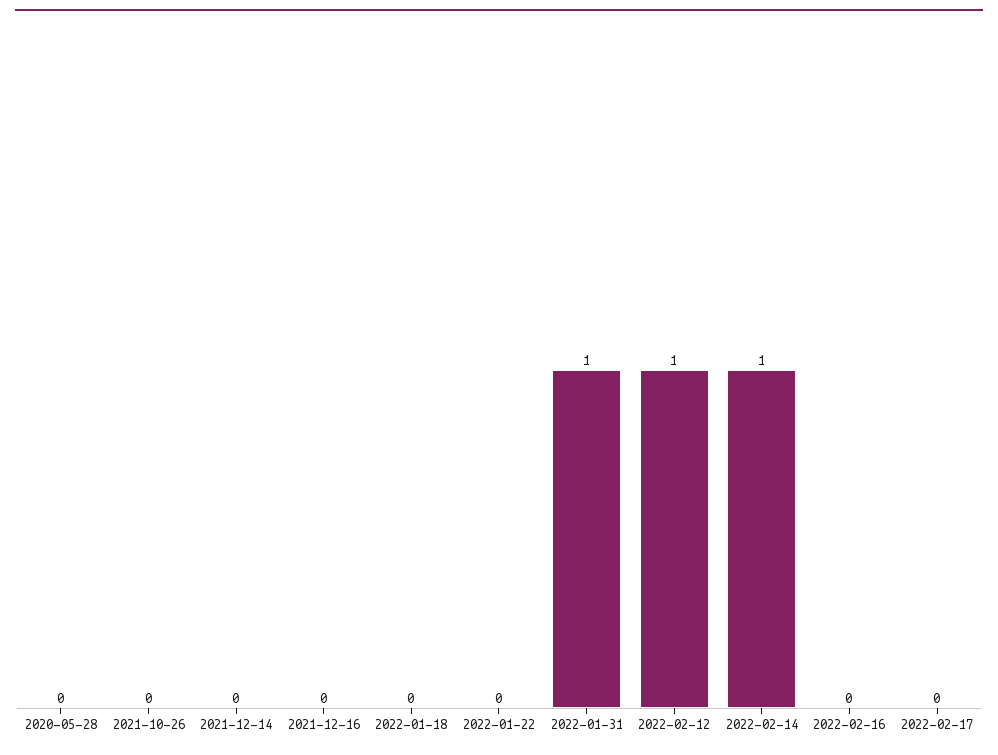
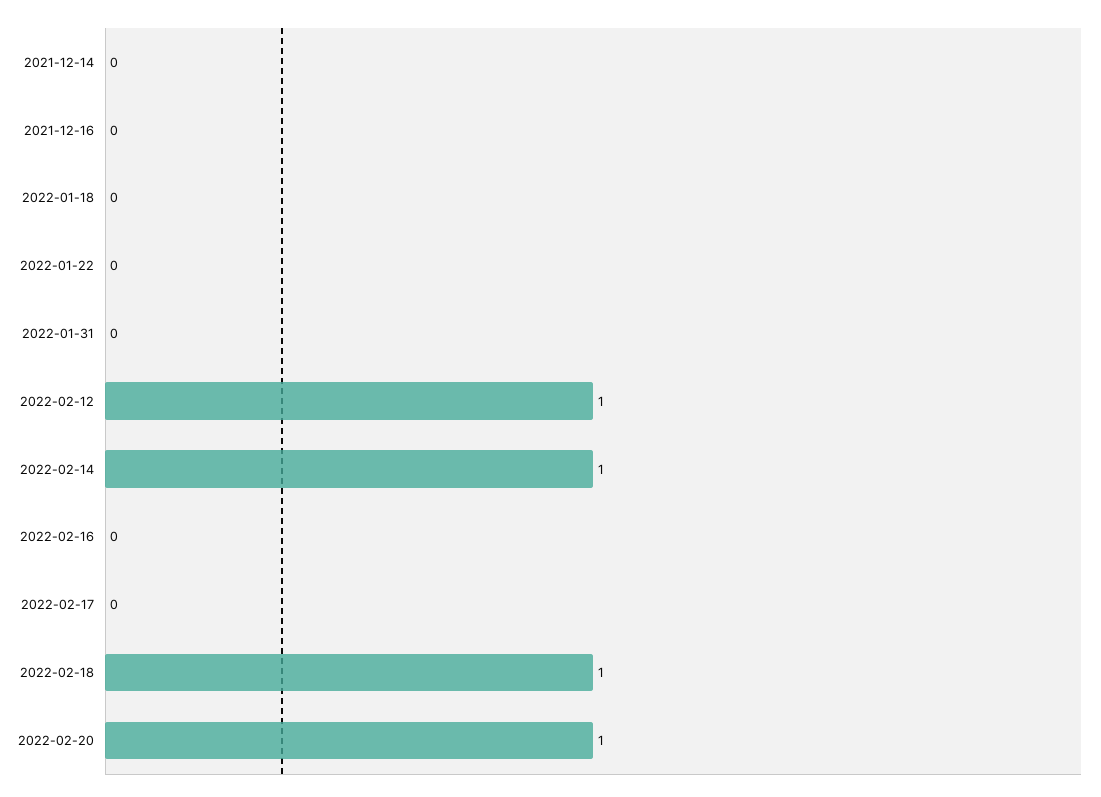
2020-05-28: 0 -> none
2021-10-26: 0 -> none
2022-01-31: 1 -> 0
2022-02-18: none -> 1
2022-02-20: none -> 1

